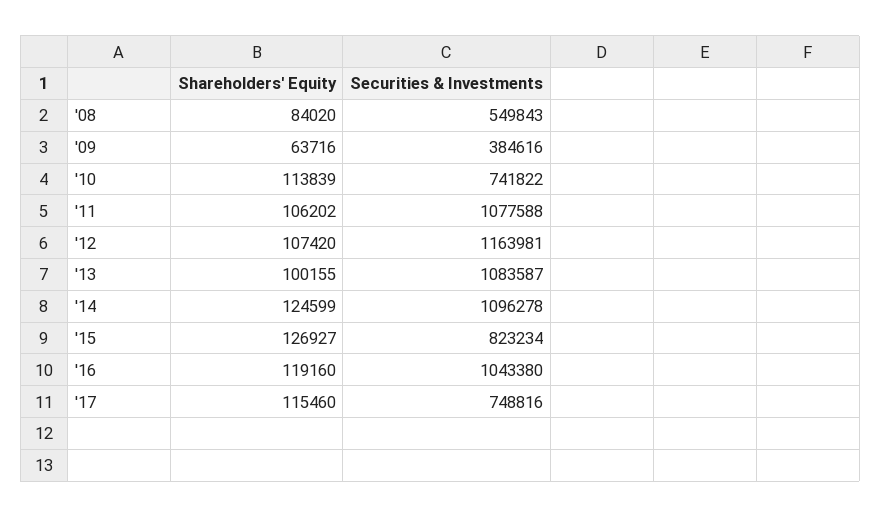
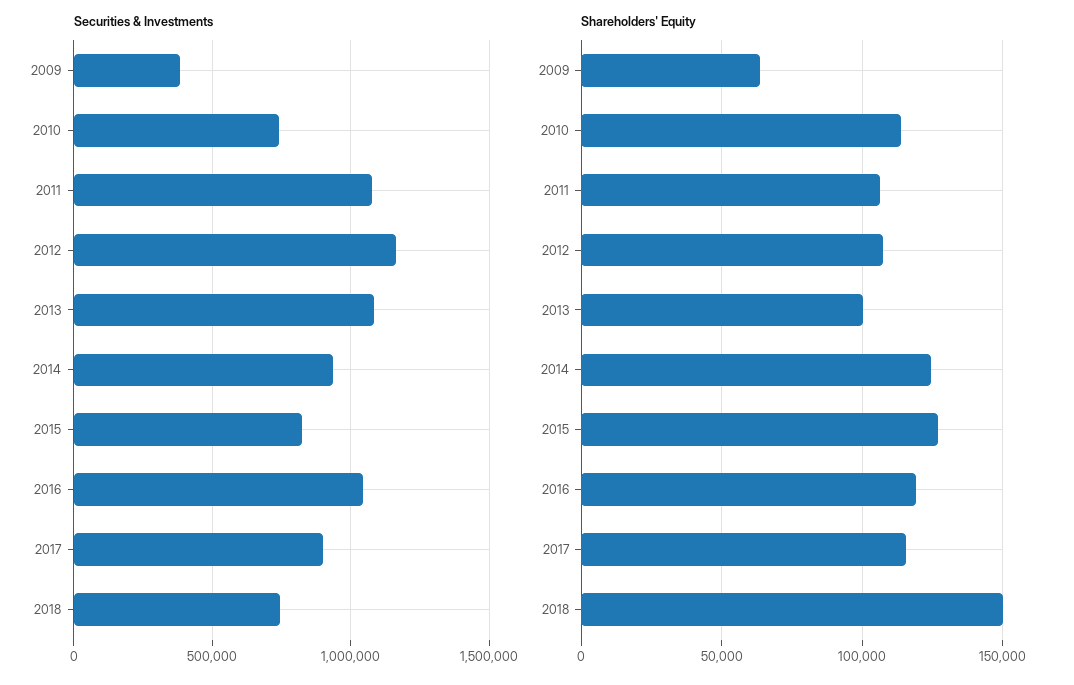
Shareholders' Equity, '08: 84020 -> none
Securities & Investments, '08: 549843 -> none
Securities & Investments, '14: 1096278 -> 950000
Securities & Investments, '17: 748816 -> 900000
Securities & Investments, 2018: none -> 750000
Shareholders' Equity, 2018: none -> 150000

